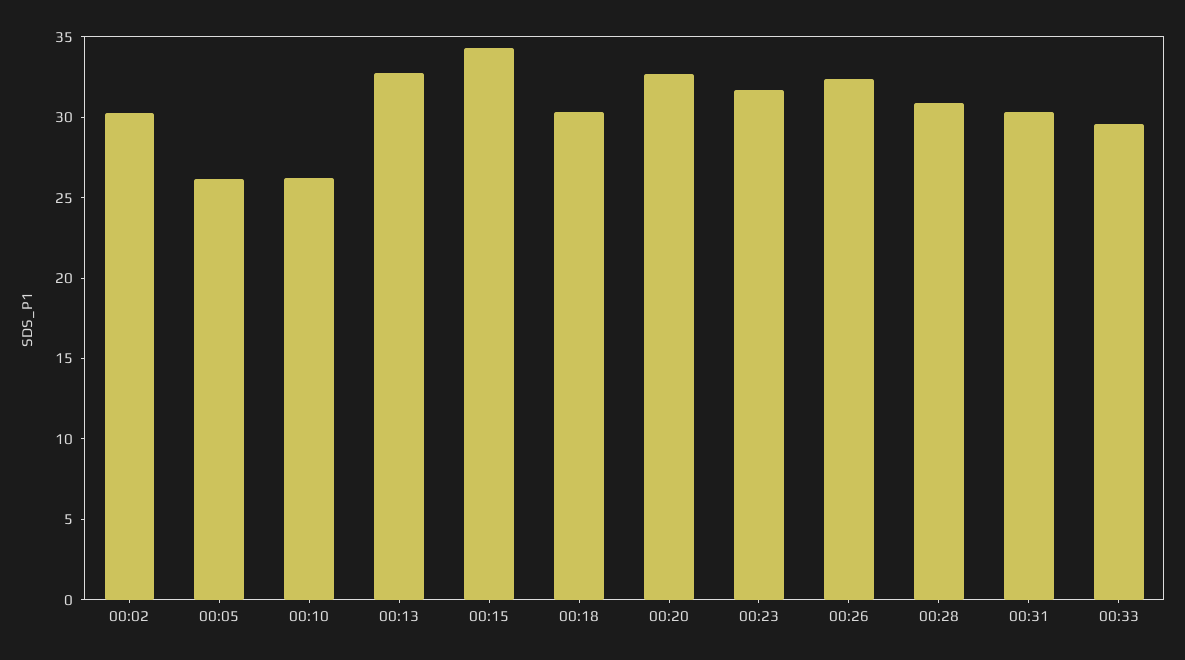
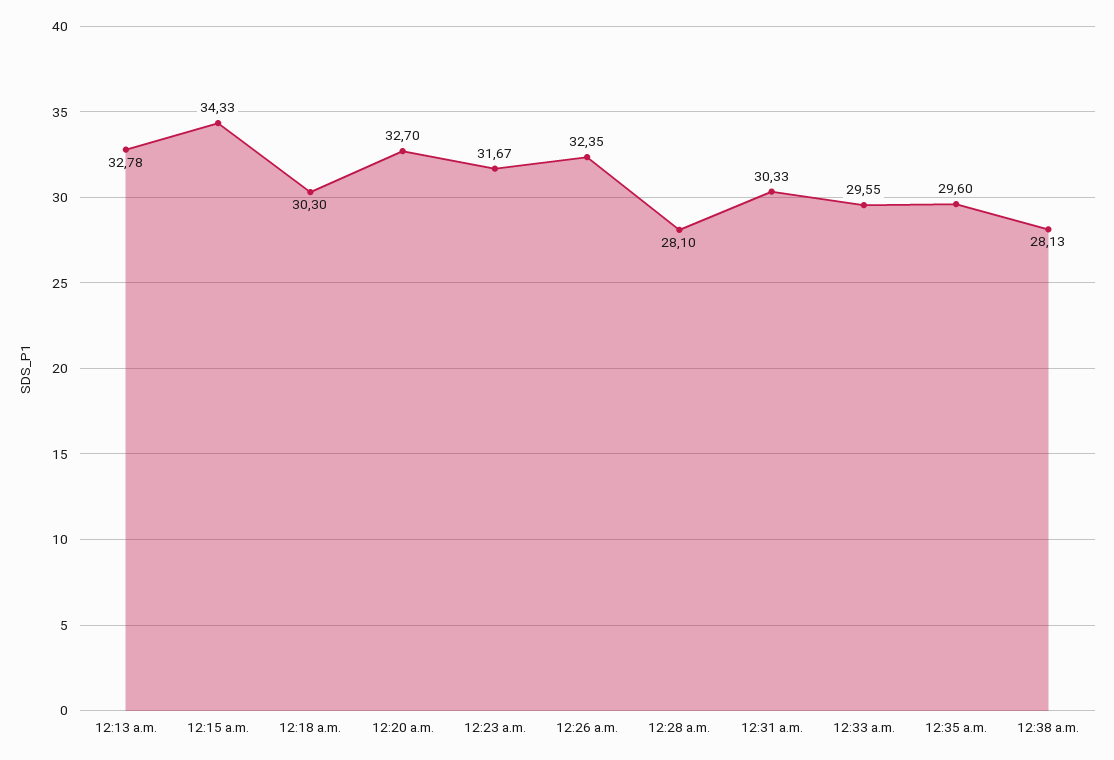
00:02: 30 -> none
00:05: 26 -> none
00:10: 26 -> none
00:28: 31 -> 28.1
12:35 a.m.: none -> 29.6
12:38 a.m.: none -> 28.13

